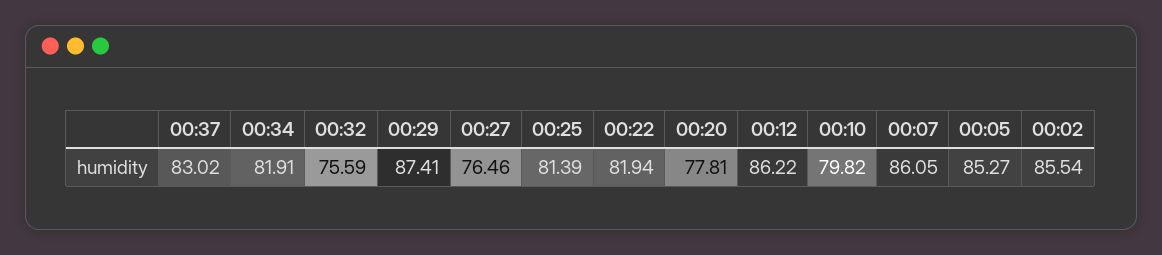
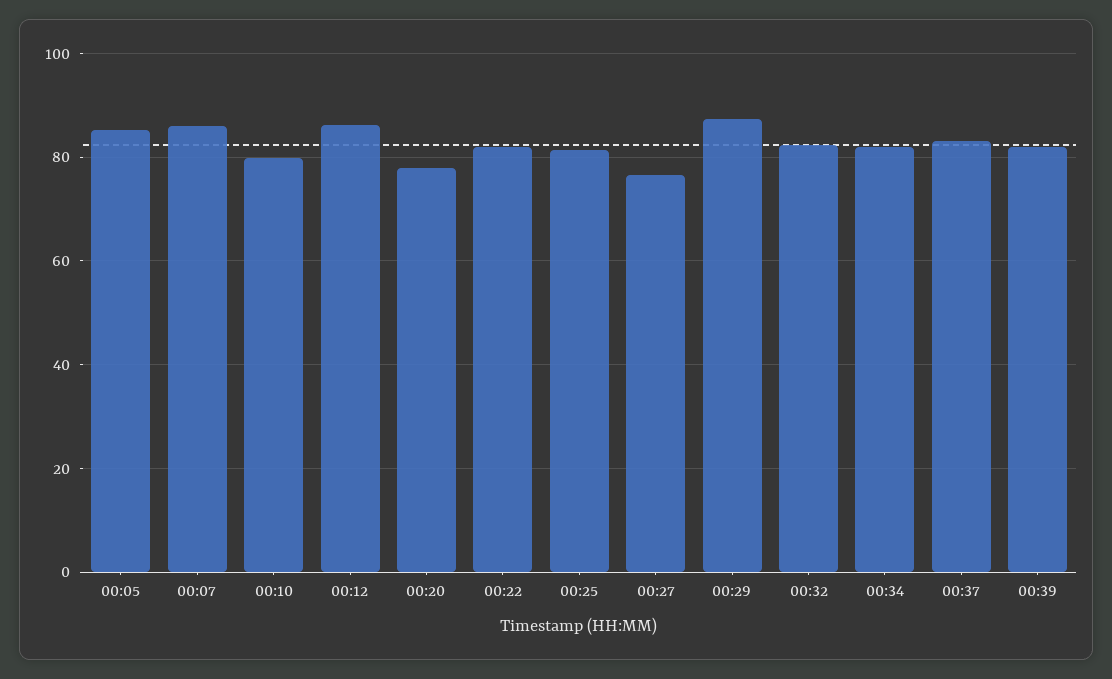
00:32: 75.59 -> 82
00:02: 85.54 -> none
00:39: none -> 82

